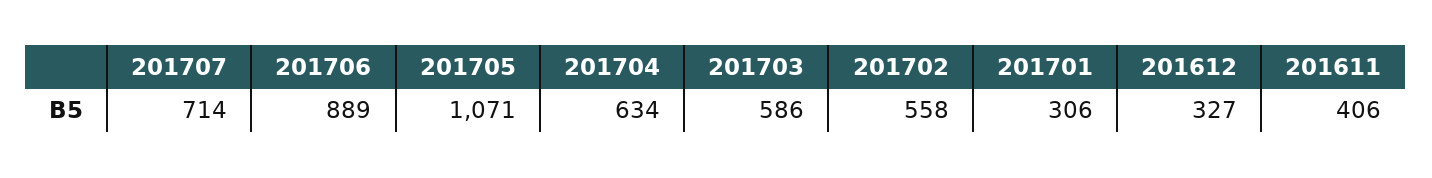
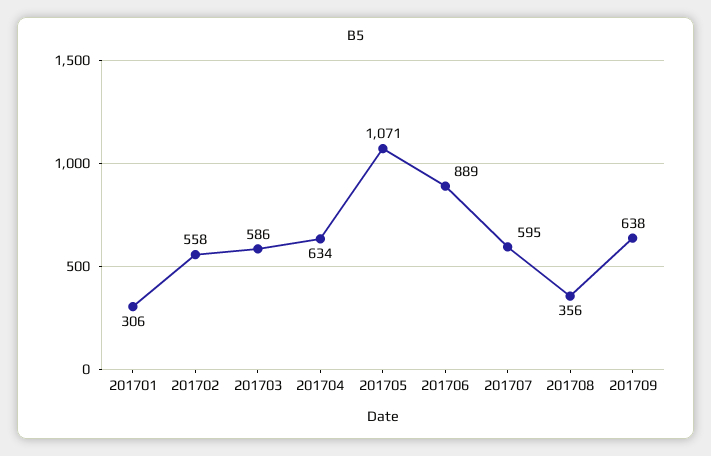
201707: 714 -> 595
201612: 327 -> none
201611: 406 -> none
201708: none -> 356
201709: none -> 638

